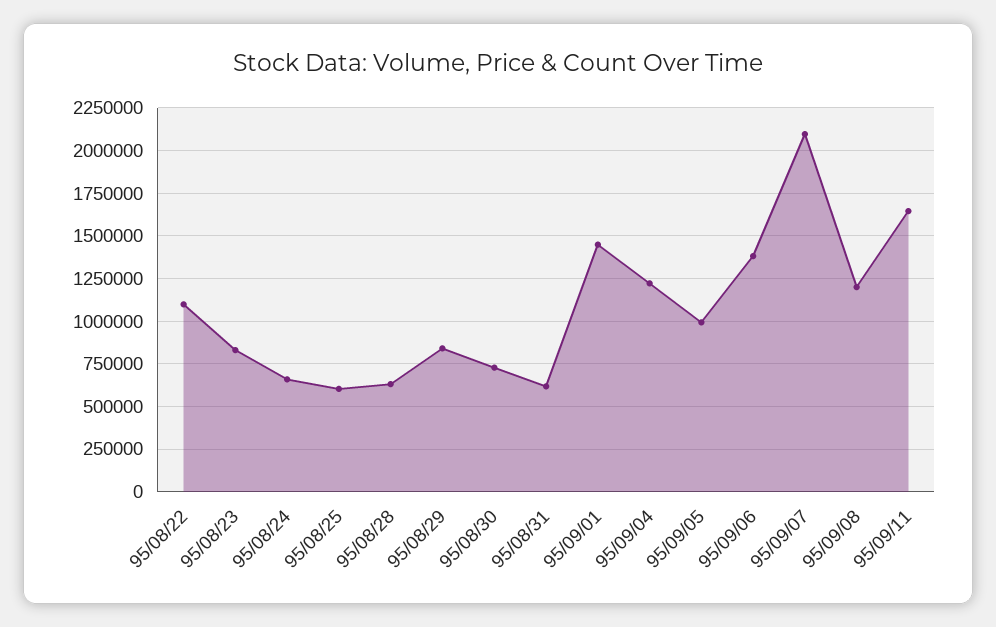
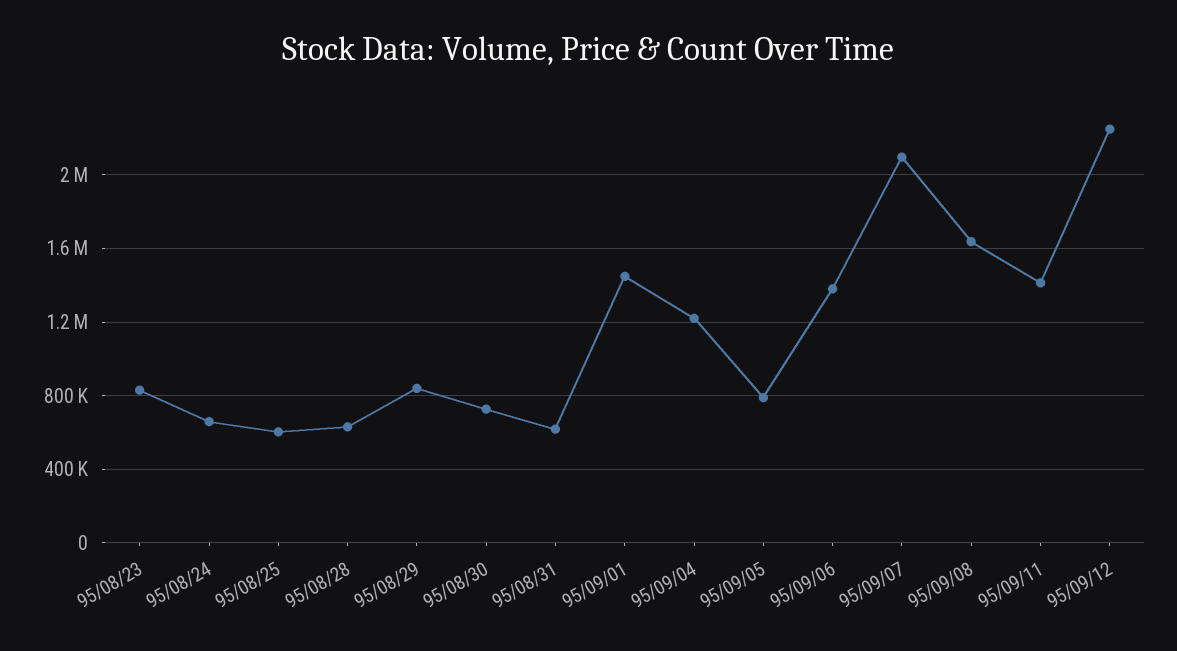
95/08/22: 1100000 -> none
95/09/05: 1000000 -> 800000
95/09/08: 1200000 -> 1650000
95/09/11: 1650000 -> 1400000
95/09/12: none -> 2250000

